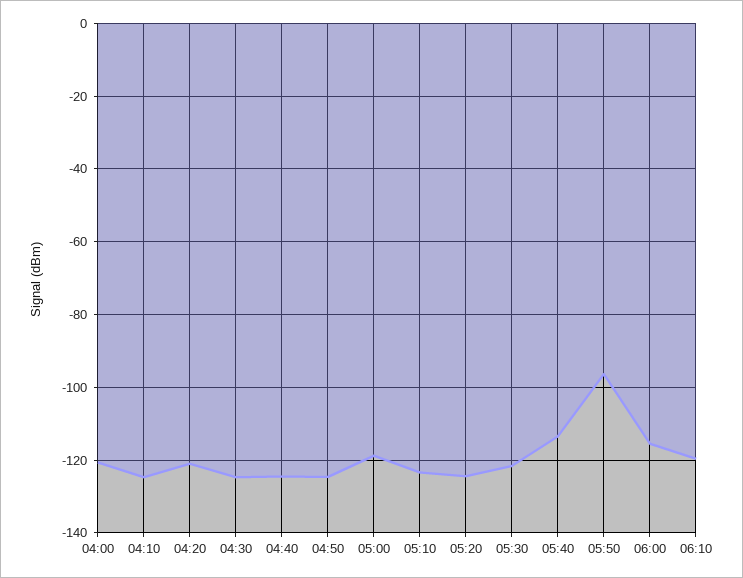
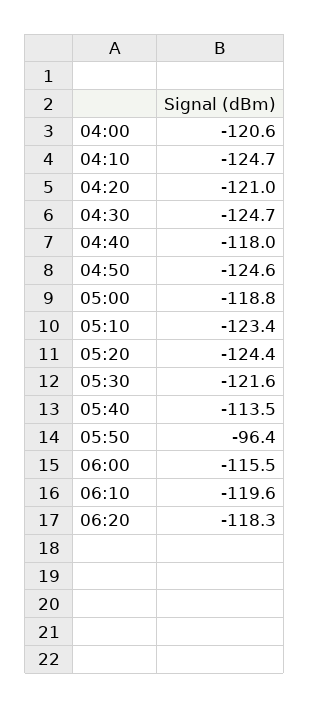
04:40: -124 -> -118
06:20: none -> -118.3

